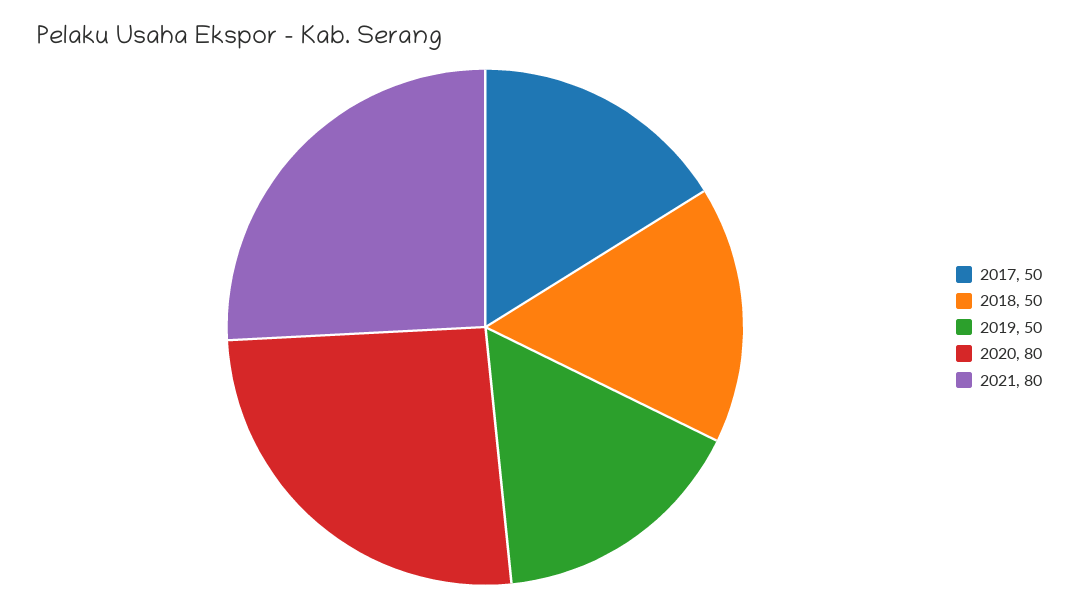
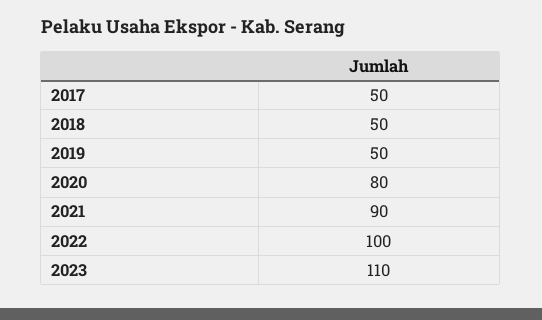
2021: 80 -> 90
2022: none -> 100
2023: none -> 110

